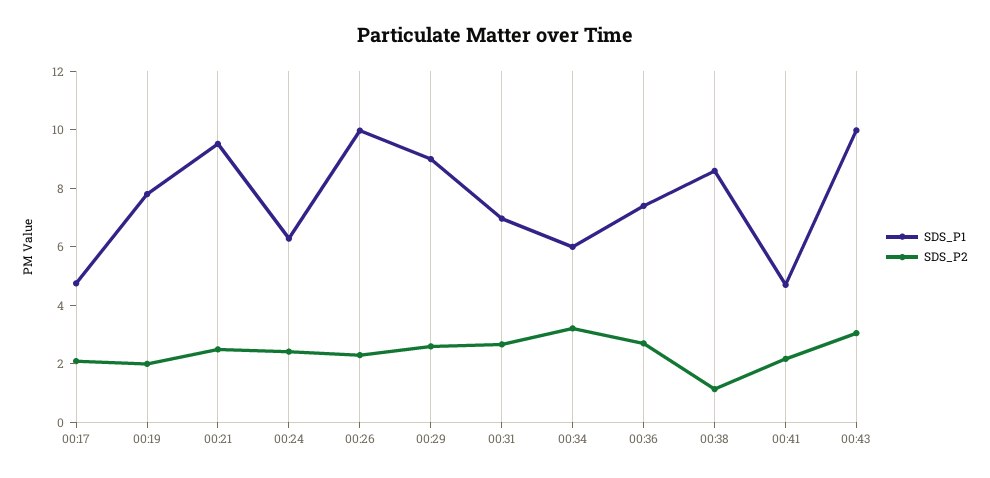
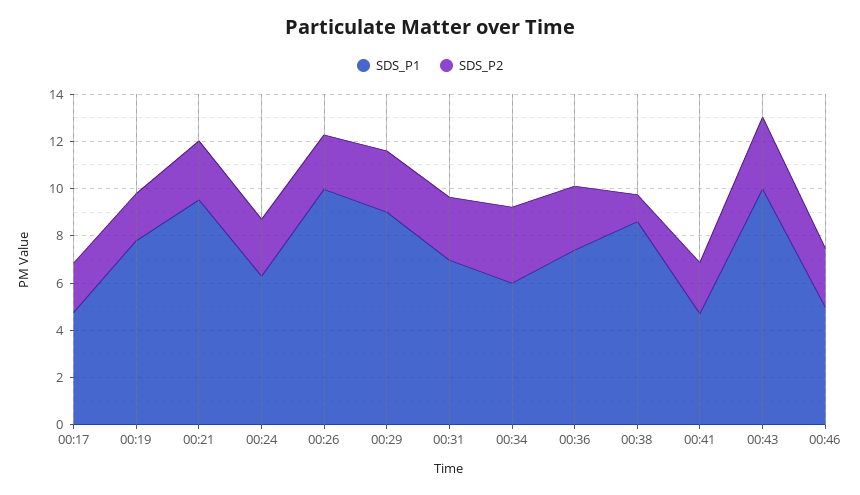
SDS_P1, 00:46: none -> 5
SDS_P2, 00:46: none -> 2.5

